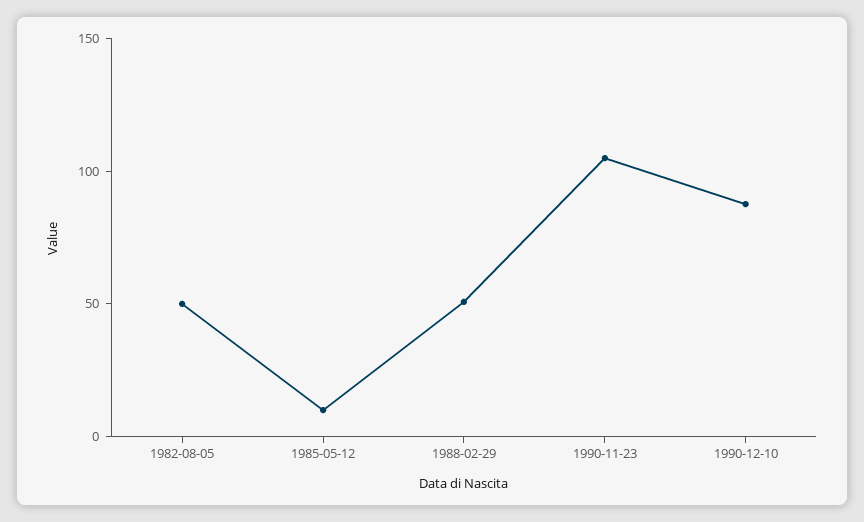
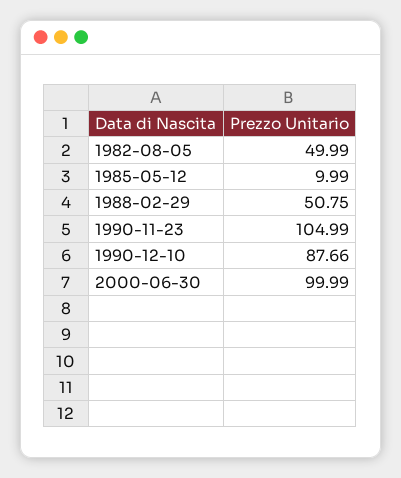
2000-06-30: none -> 99.99

